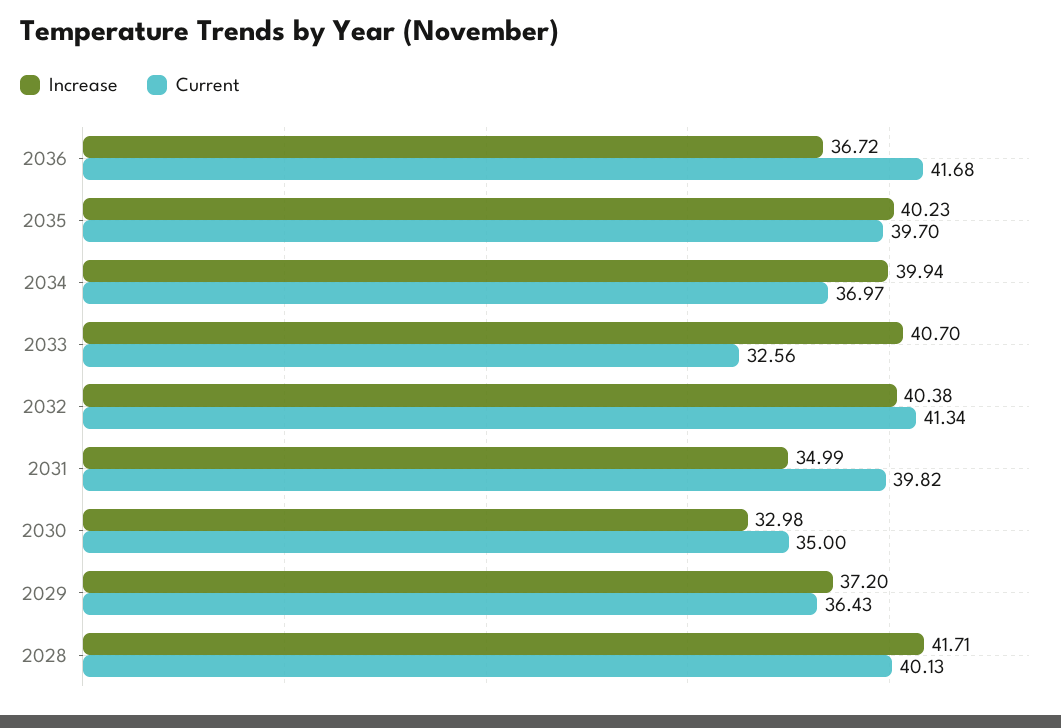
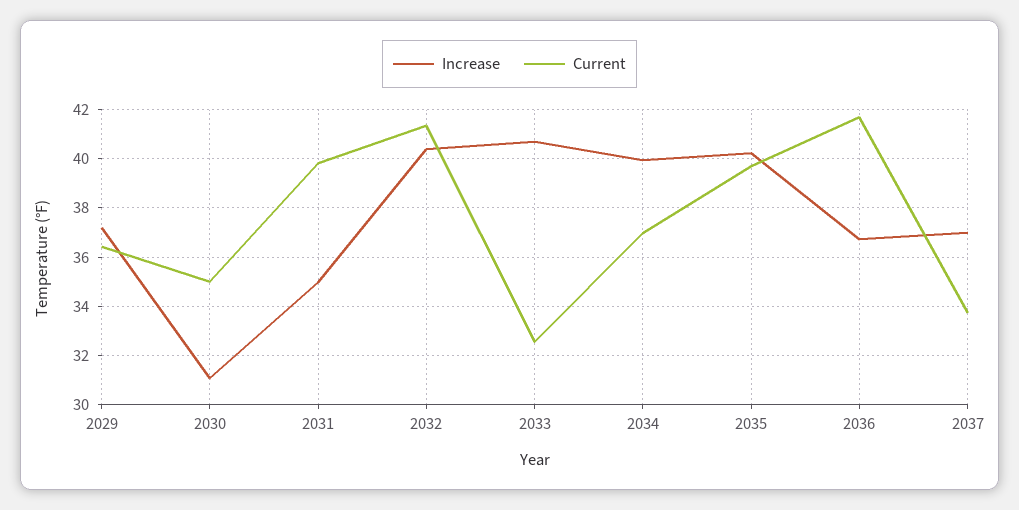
Increase, 2030: 32.98 -> 31
Increase, 2028: 41.71 -> none
Current, 2028: 40.13 -> none
Increase, 2037: none -> 37
Current, 2037: none -> 33.75

